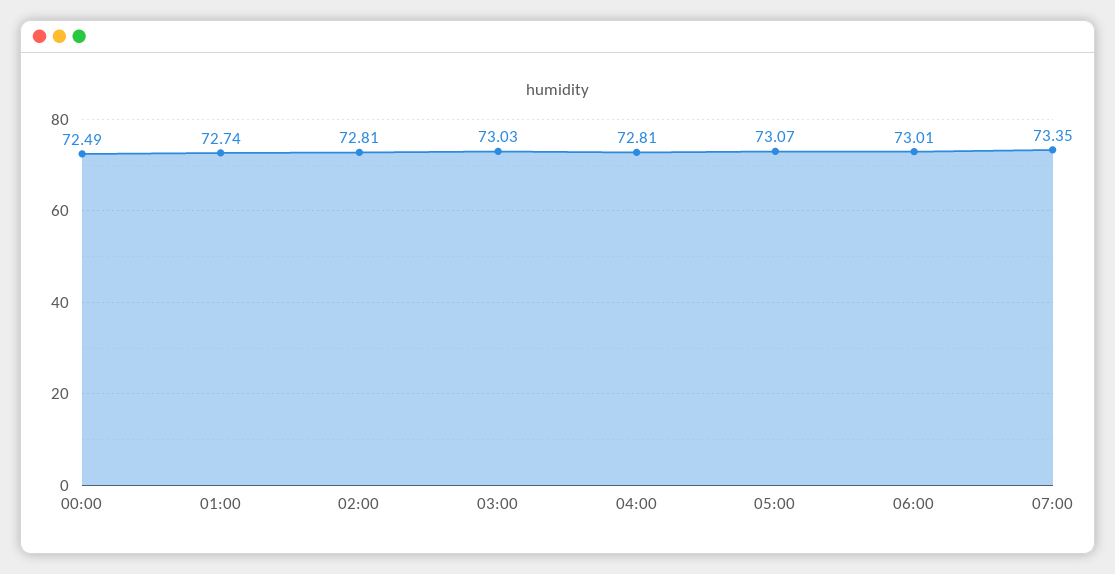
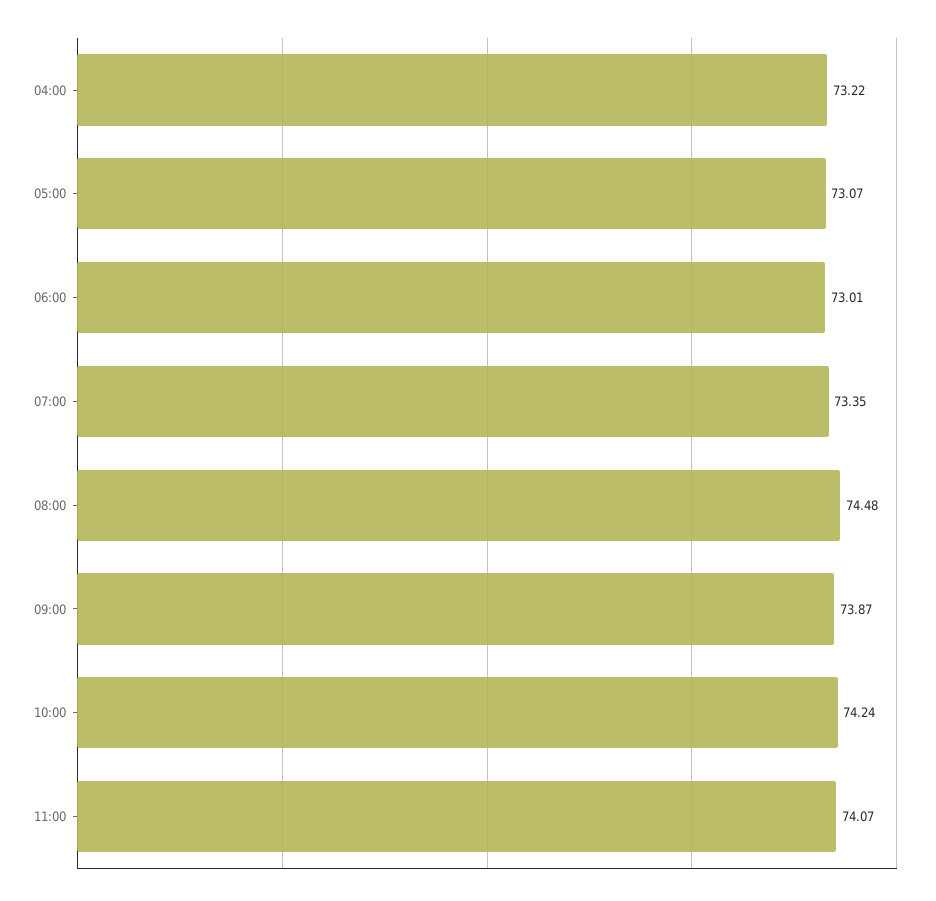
00:00: 72.49 -> none
01:00: 72.74 -> none
02:00: 72.81 -> none
03:00: 73.03 -> none
04:00: 72.81 -> 73.22
08:00: none -> 74.48
09:00: none -> 73.87
10:00: none -> 74.24
11:00: none -> 74.07

